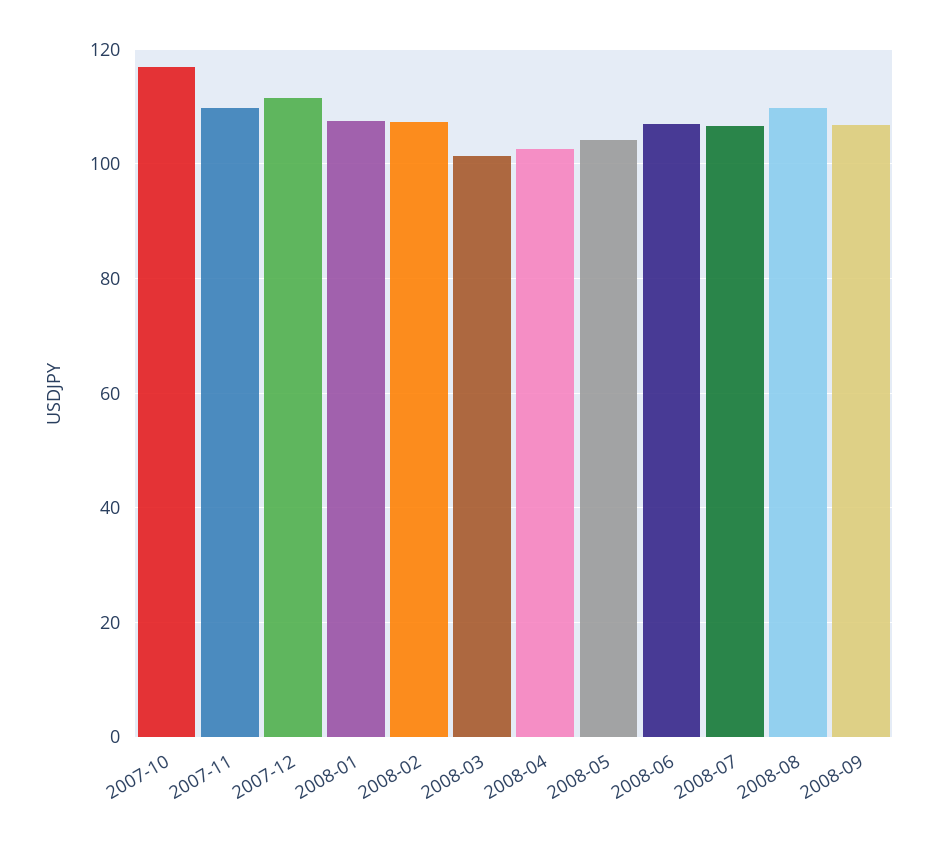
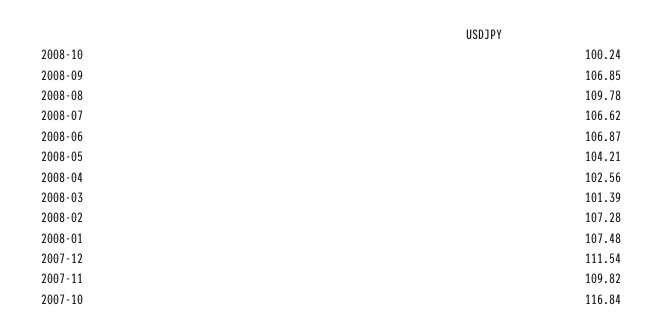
2008-10: none -> 100.24

